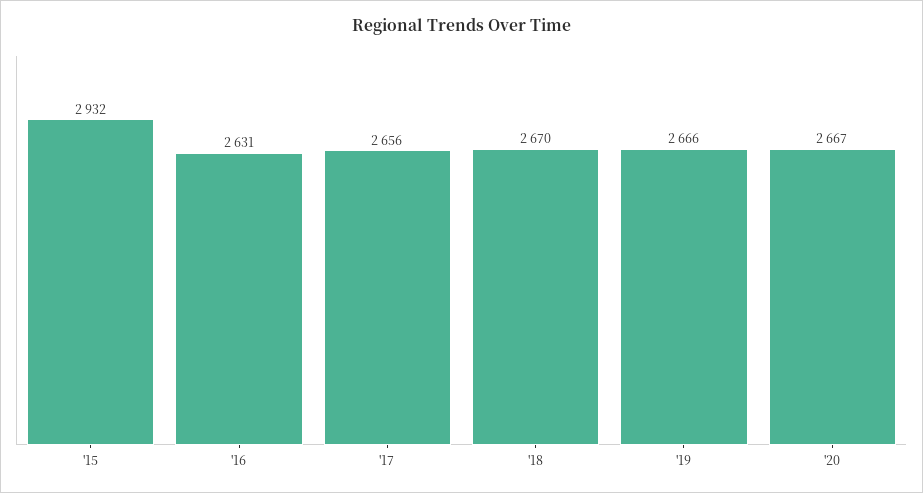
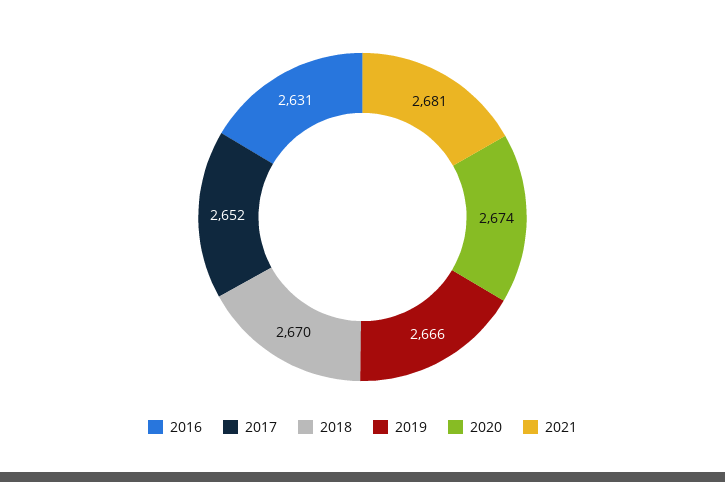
'15: 2932 -> none
'17: 2656 -> 2652
'20: 2667 -> 2674
2021: none -> 2681

